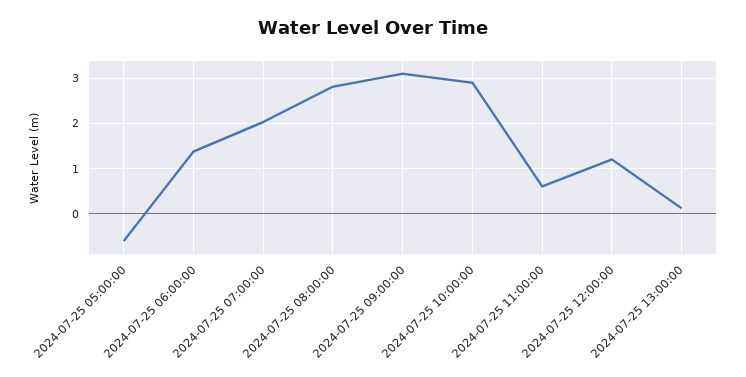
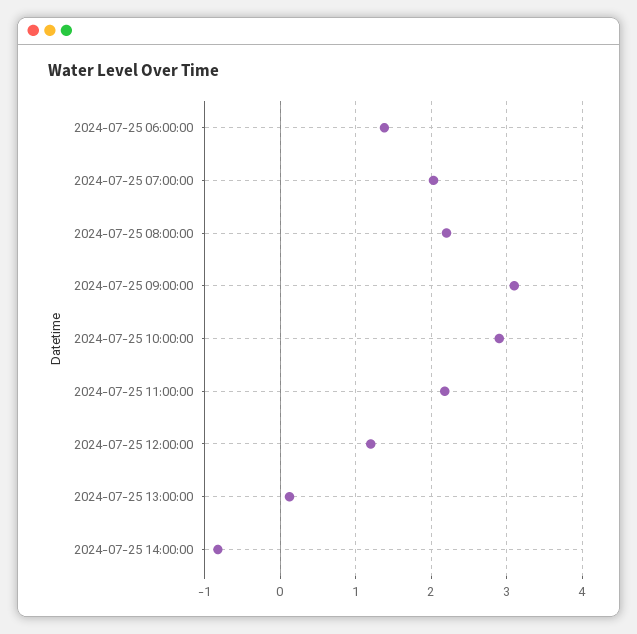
2024-07-25 05:00:00: -0.6 -> none
2024-07-25 08:00:00: 2.8 -> 2.2
2024-07-25 11:00:00: 0.6 -> 2.2
2024-07-25 14:00:00: none -> -0.8

